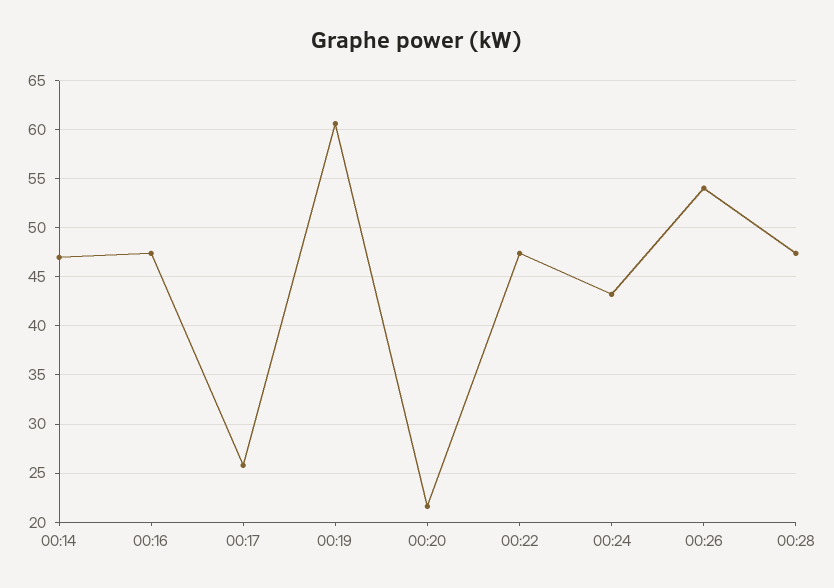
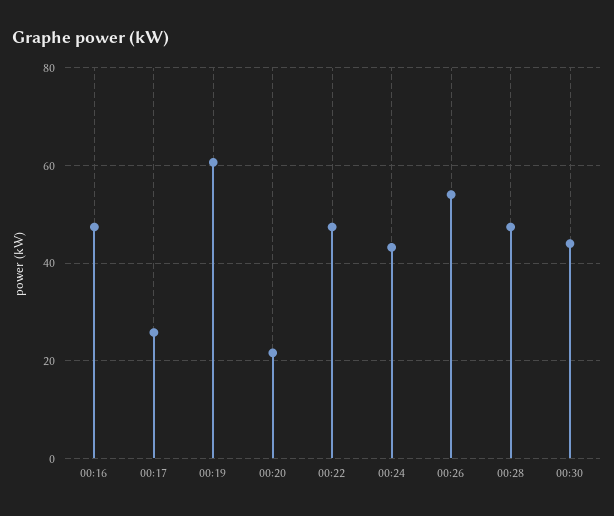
00:14: 47 -> none
00:30: none -> 44

